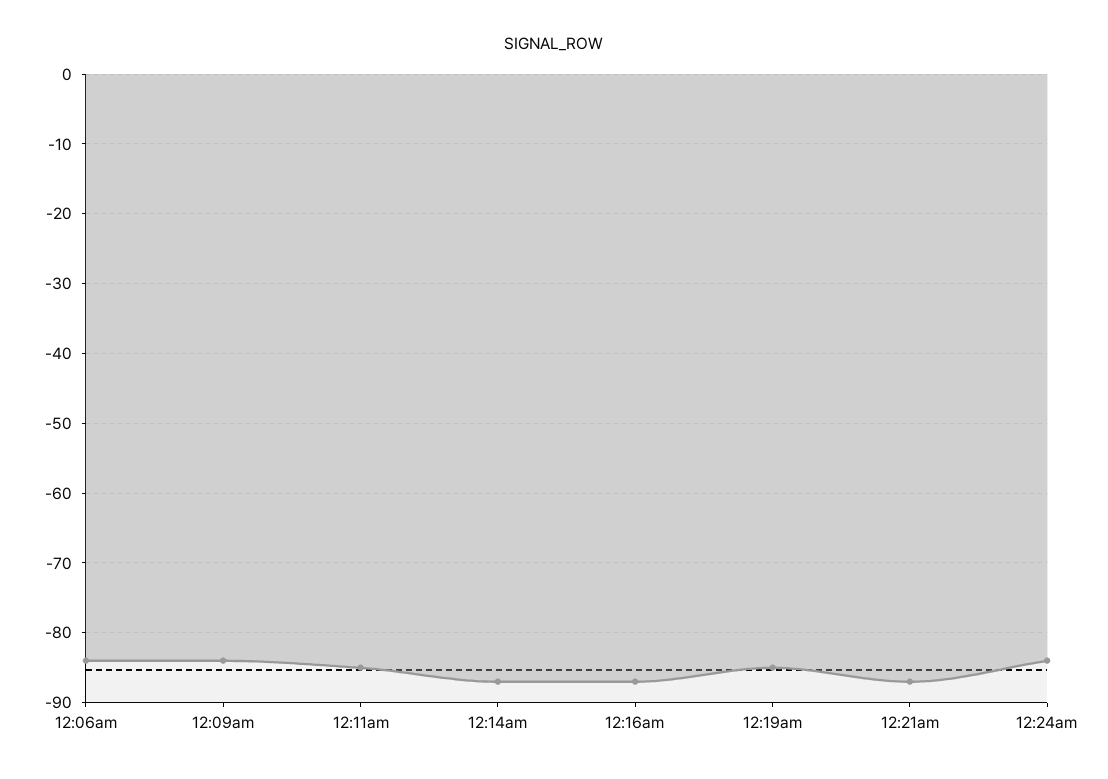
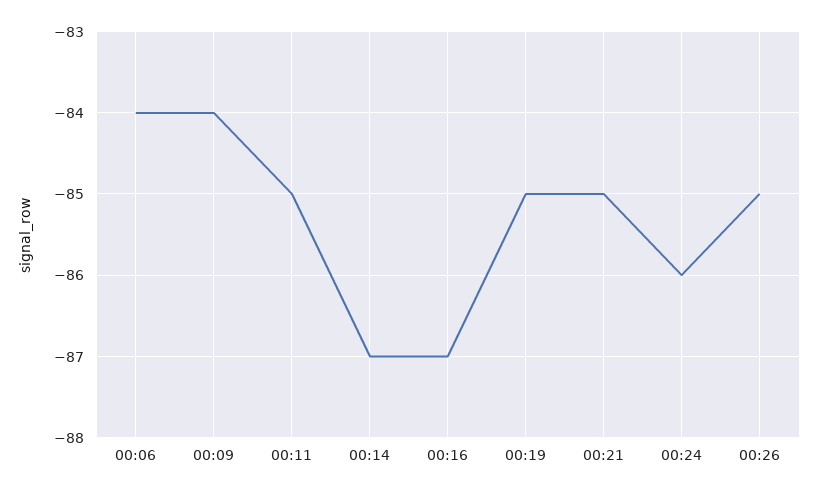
12:21am: -87 -> -85
12:24am: -84 -> -86
00:26: none -> -85

